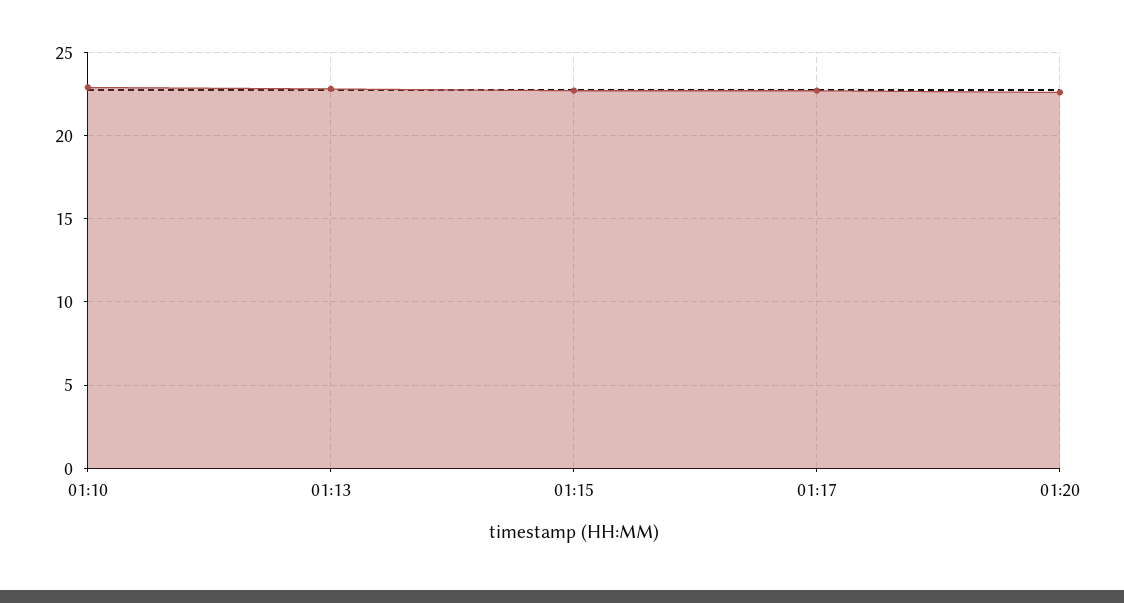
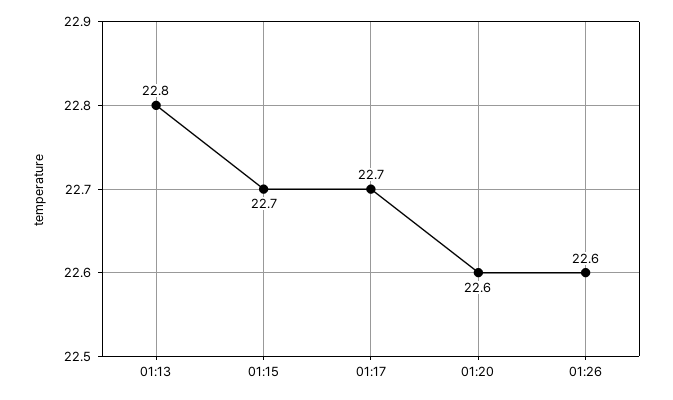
01:10: 23 -> none
01:26: none -> 22.6

